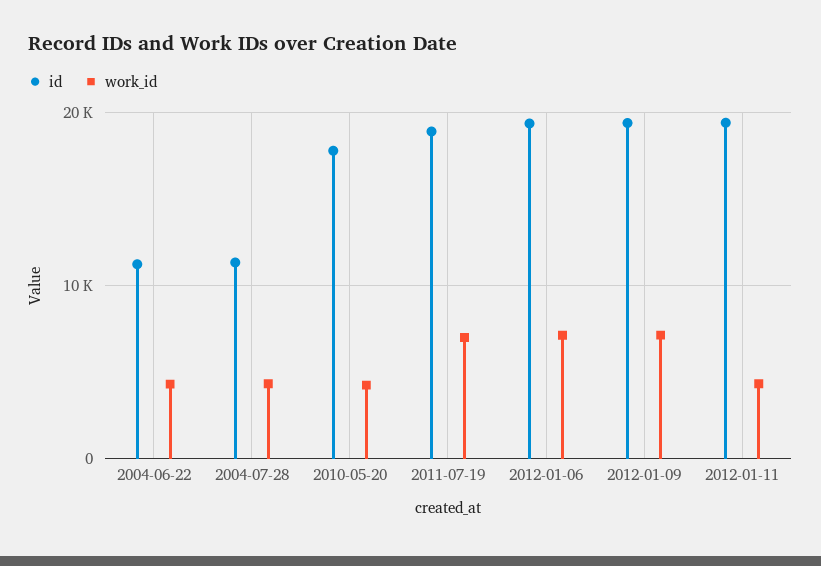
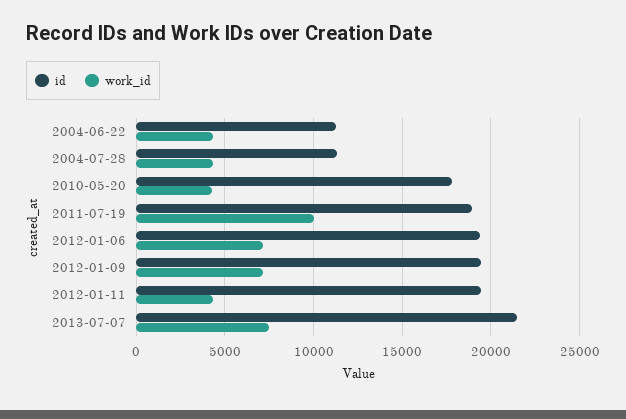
work_id, 2011-07-19: 7000 -> 10000
id, 2013-07-07: none -> 21500
work_id, 2013-07-07: none -> 7500

